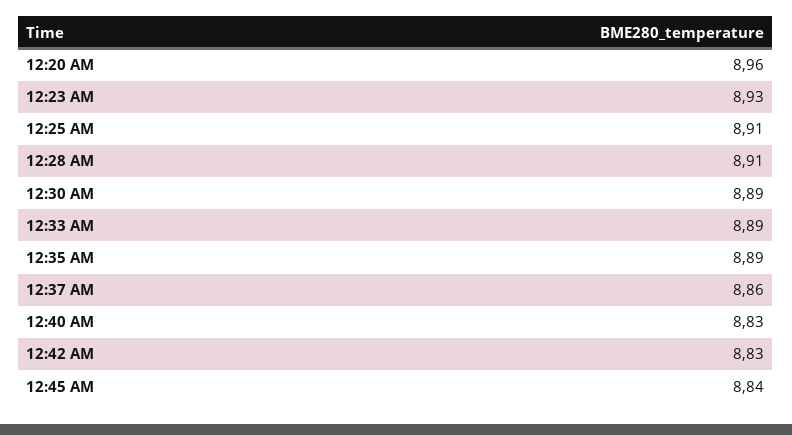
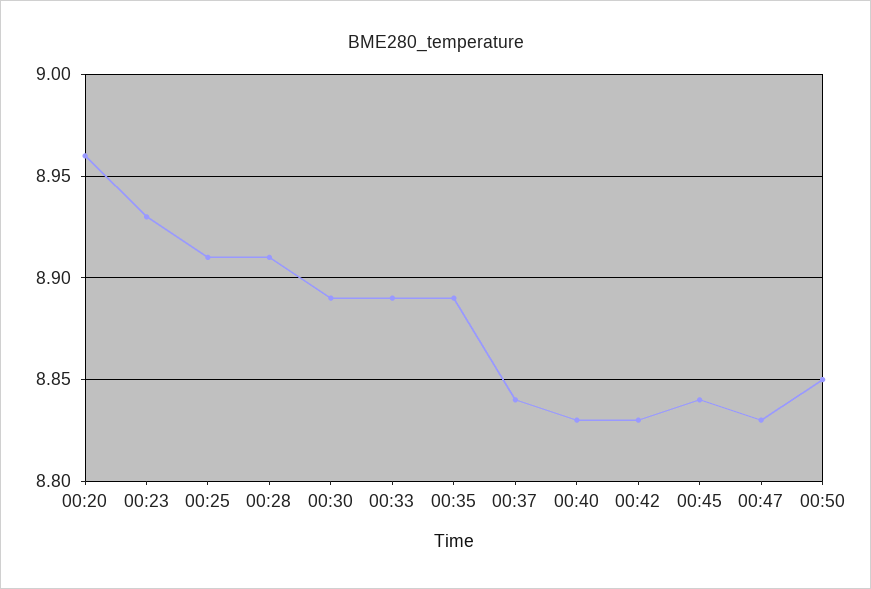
12:37 AM: 8.86 -> 8.84
00:47: none -> 8.83
00:50: none -> 8.85

